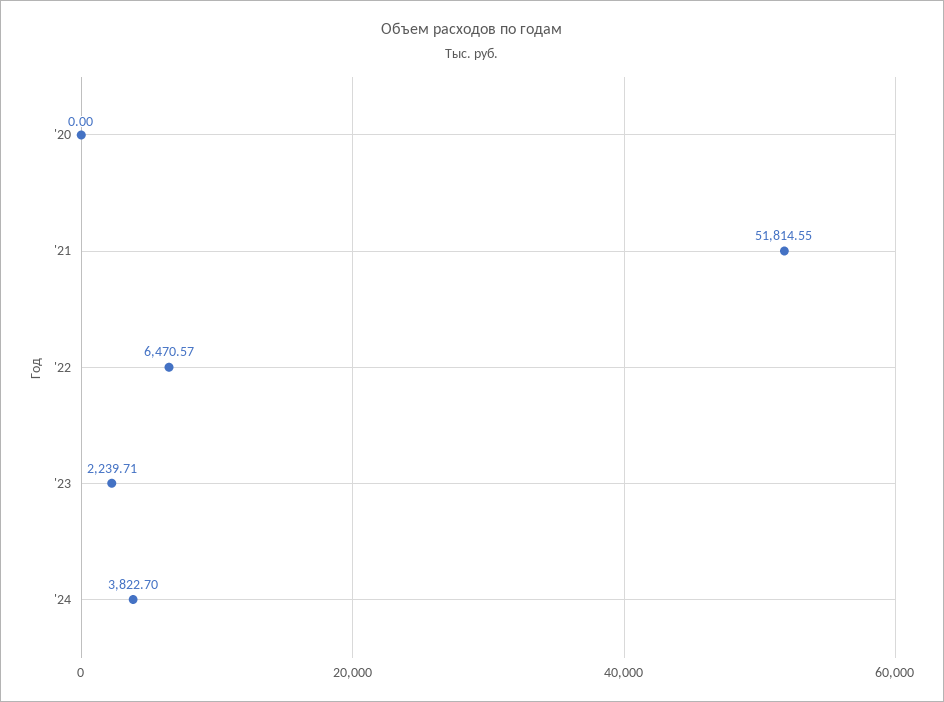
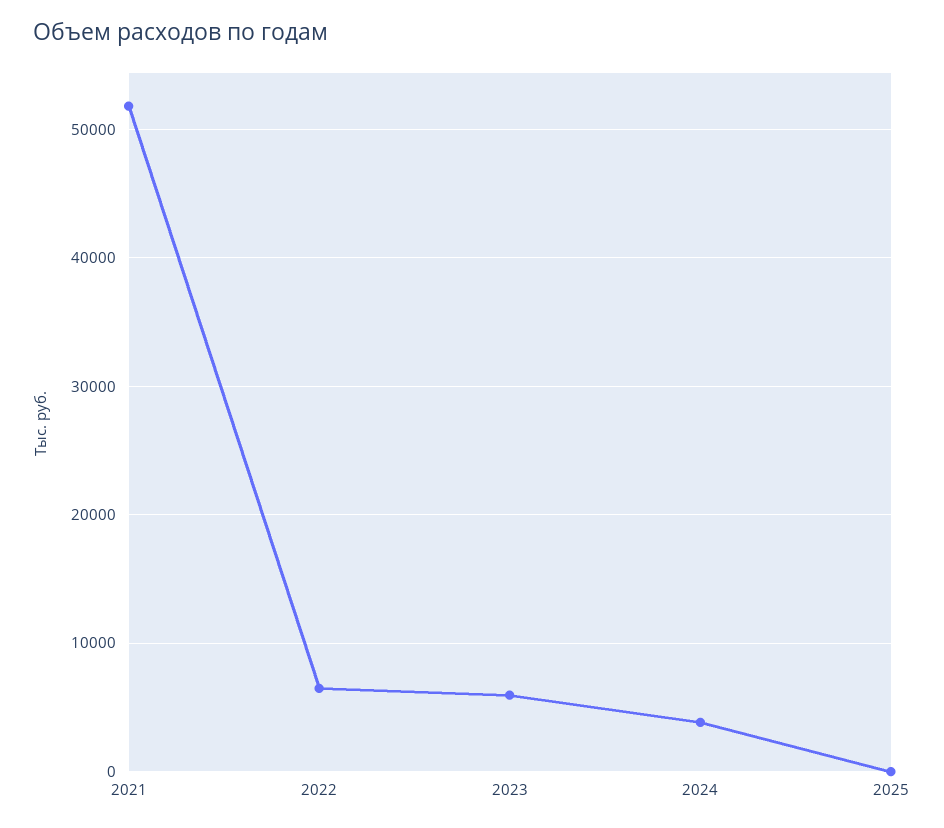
'20: 0 -> none
'23: 2239.71 -> 6000
2025: none -> 0

